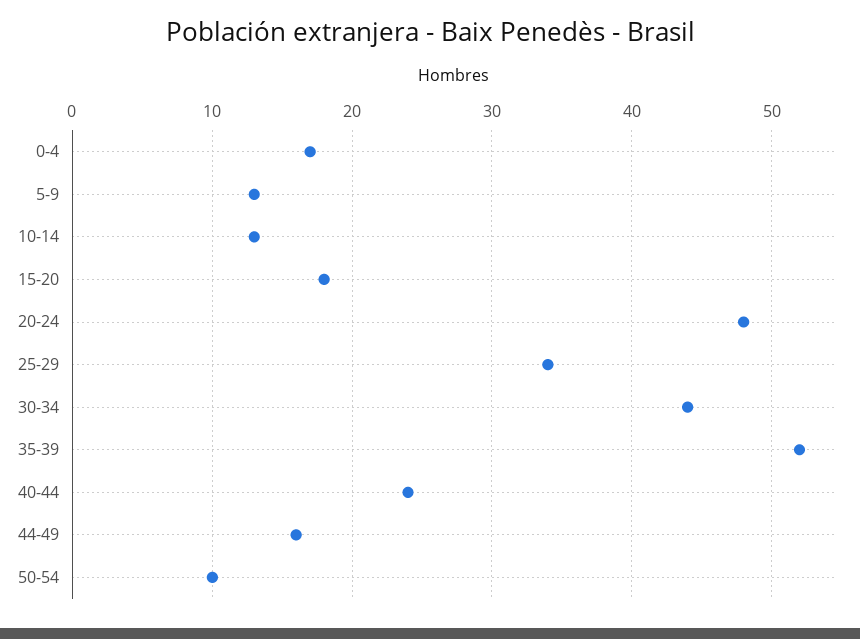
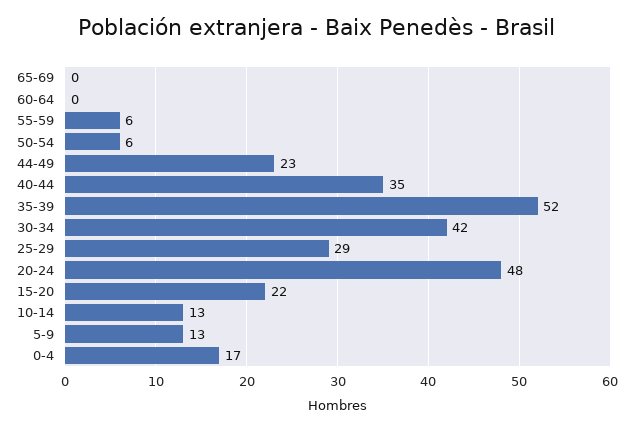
15-20: 18 -> 22
25-29: 34 -> 29
30-34: 44 -> 42
40-44: 24 -> 35
44-49: 16 -> 23
50-54: 10 -> 6
65-69: none -> 0
60-64: none -> 0
55-59: none -> 6

